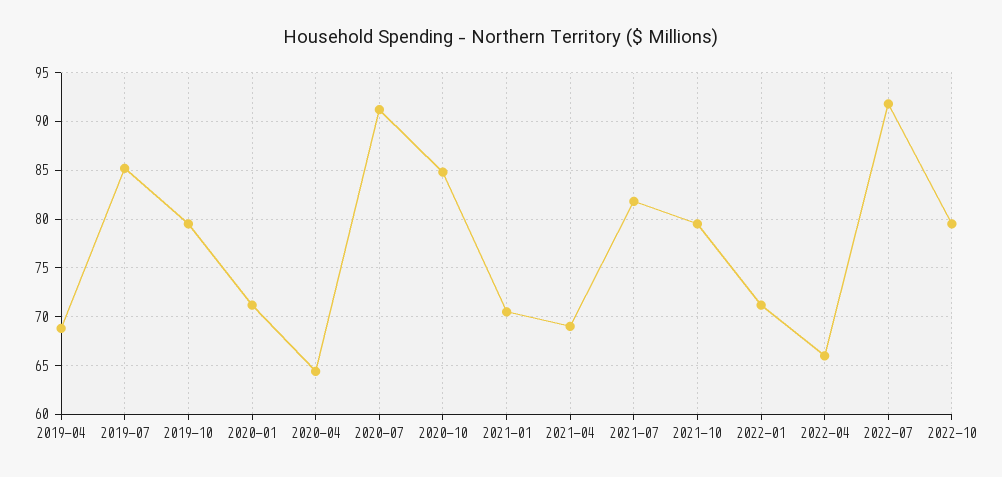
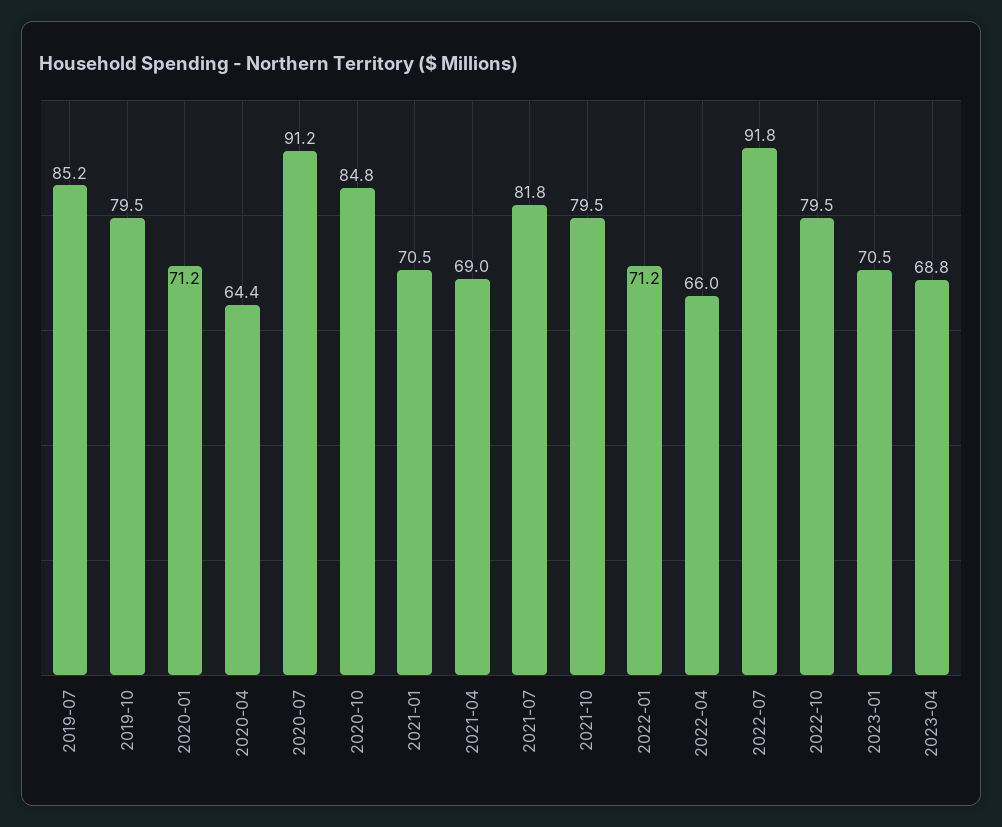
2019-04: 69 -> none
2023-01: none -> 70.5
2023-04: none -> 68.8

